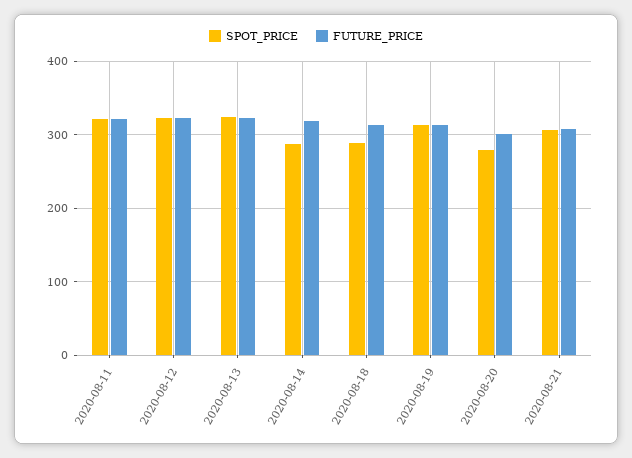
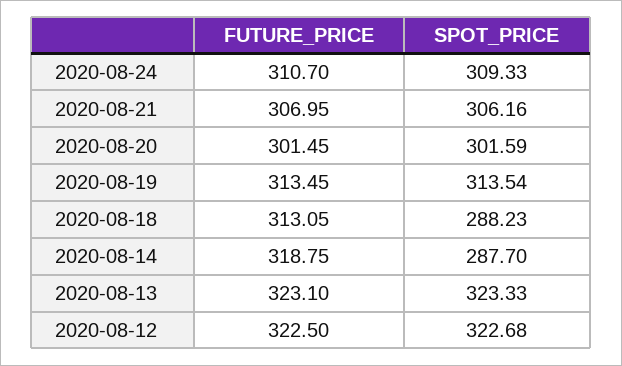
SPOT_PRICE, 2020-08-11: 320 -> none
FUTURE_PRICE, 2020-08-11: 320 -> none
SPOT_PRICE, 2020-08-20: 280 -> 301.59
FUTURE_PRICE, 2020-08-24: none -> 310.7
SPOT_PRICE, 2020-08-24: none -> 309.33

